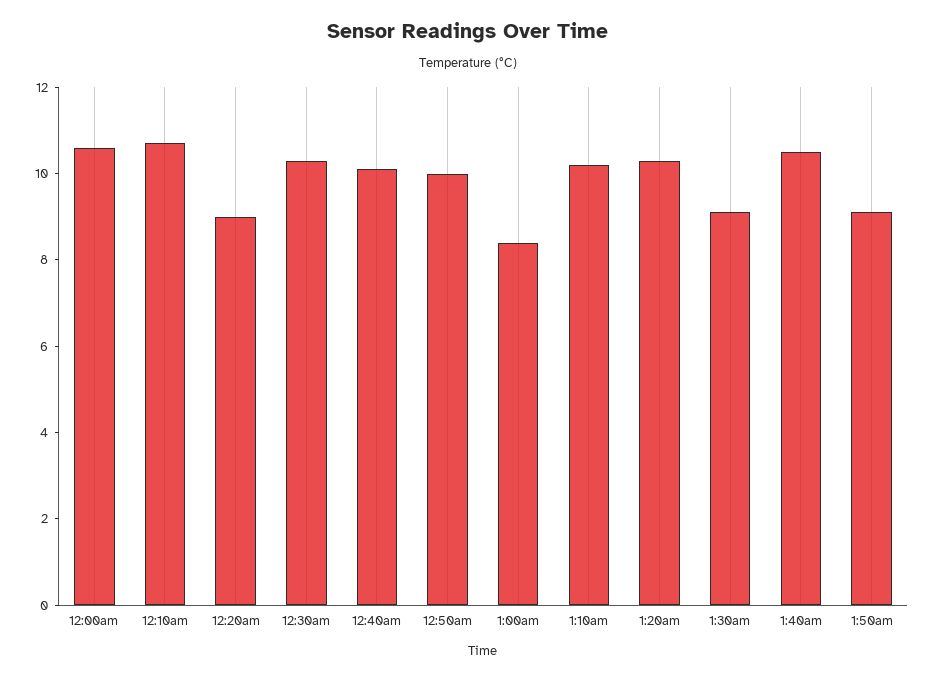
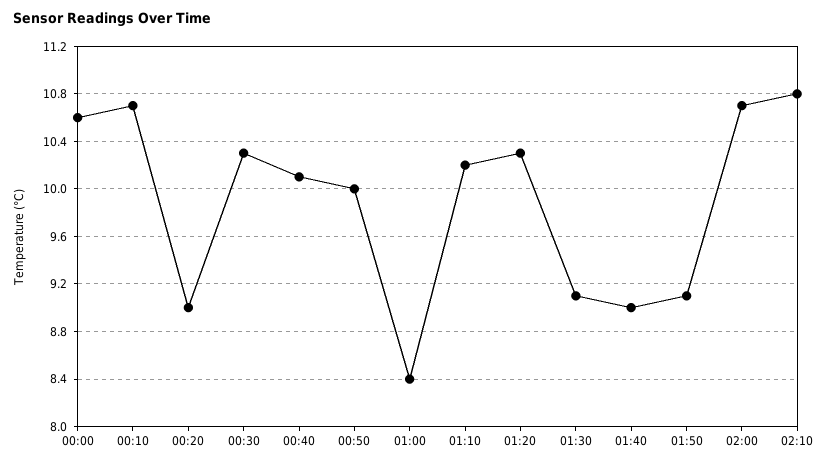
1:40am: 10.5 -> 9
02:00: none -> 10.7
02:10: none -> 10.8

